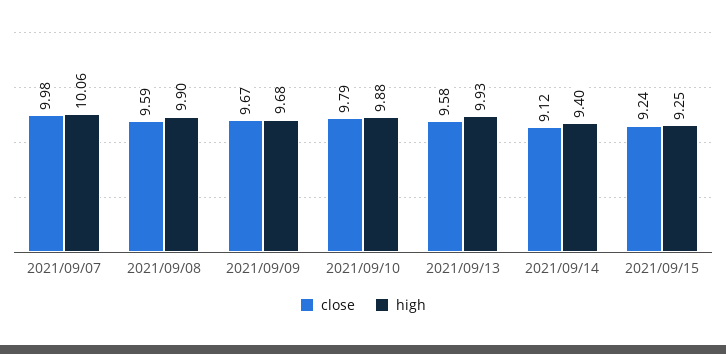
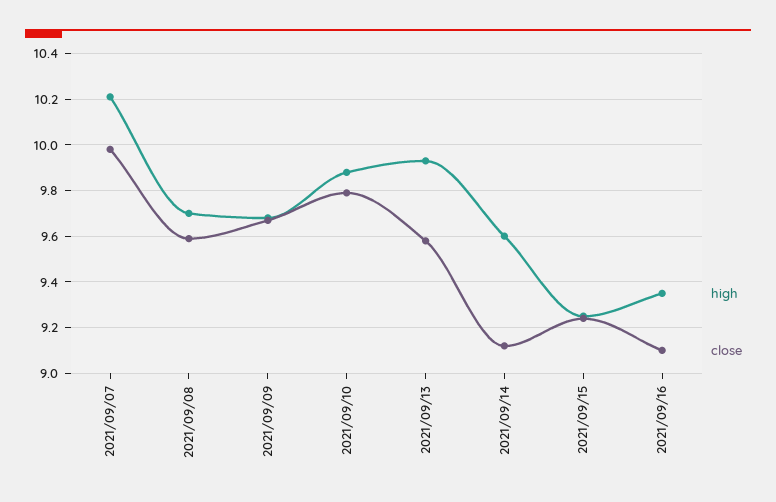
high, 2021/09/07: 10.06 -> 10.2
high, 2021/09/08: 9.9 -> 9.7
high, 2021/09/14: 9.4 -> 9.6
high, 2021/09/16: none -> 9.35
close, 2021/09/16: none -> 9.1

